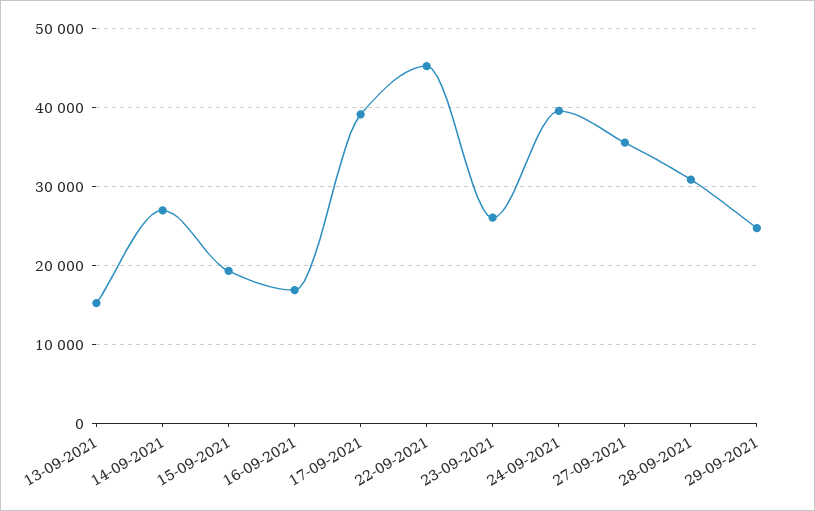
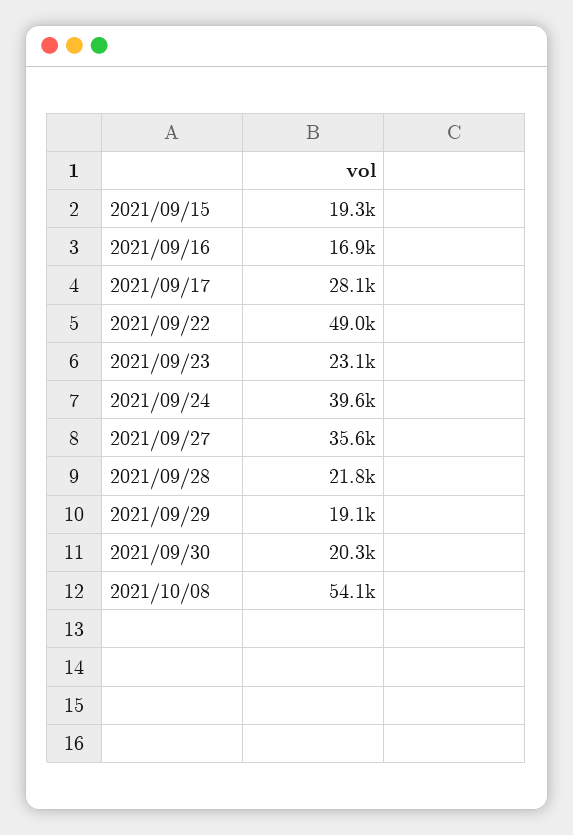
13-09-2021: 15000 -> none
14-09-2021: 27000 -> none
17-09-2021: 39000 -> 28100
22-09-2021: 45000 -> 49000
23-09-2021: 26000 -> 23100
28-09-2021: 31000 -> 21800
29-09-2021: 25000 -> 19100
2021/09/30: none -> 20300
2021/10/08: none -> 54100

